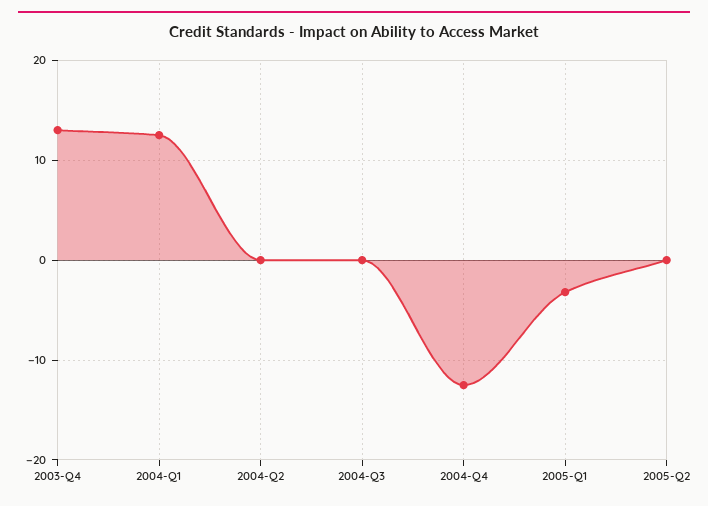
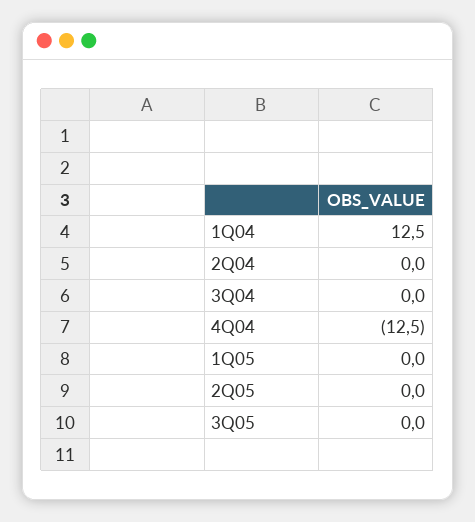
2003-Q4: 13 -> none
2005-Q1: -3 -> 0
3Q05: none -> 0

